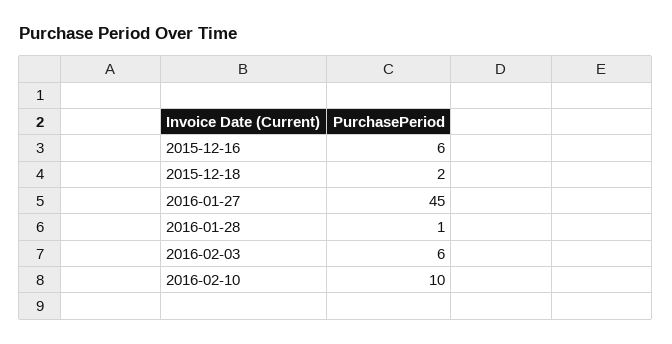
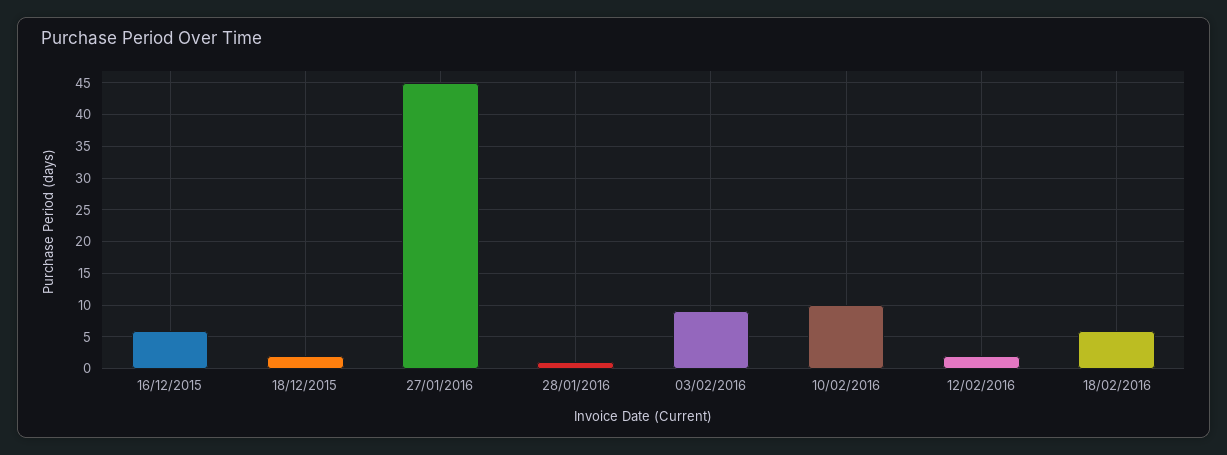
2016-02-03: 6 -> 9
12/02/2016: none -> 2
18/02/2016: none -> 6

